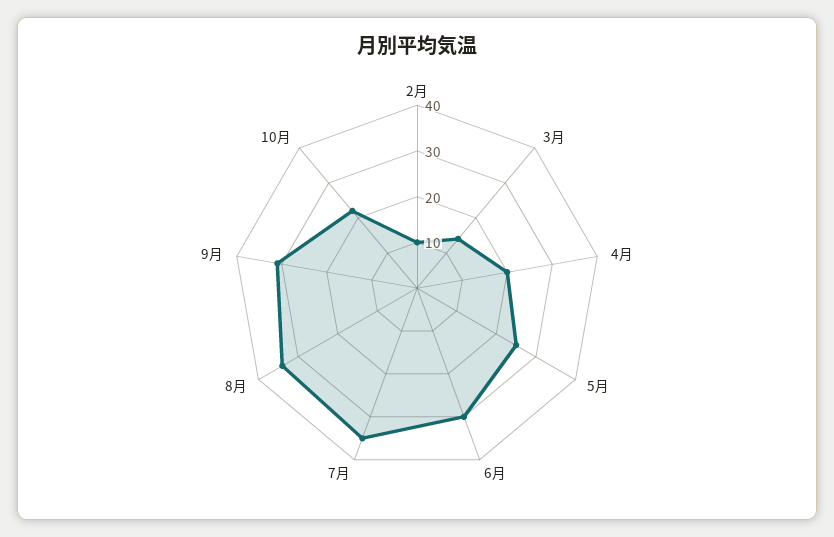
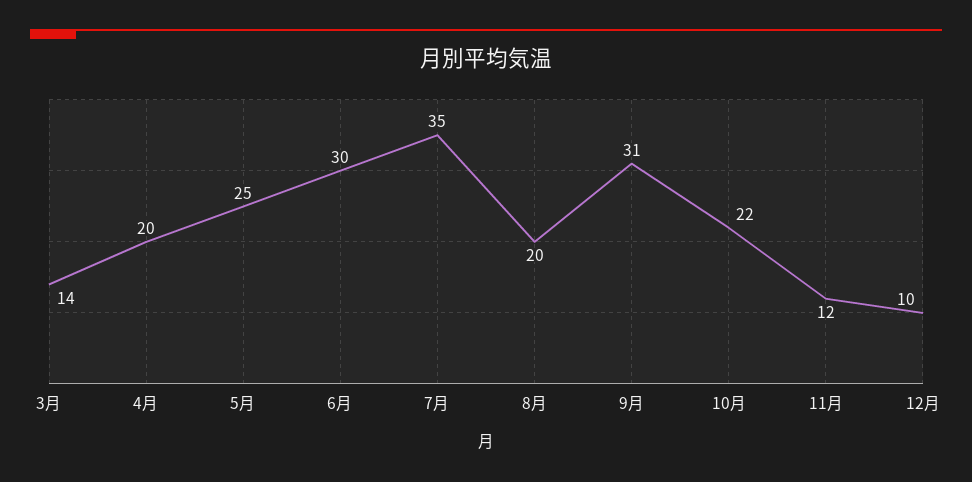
2月: 10 -> none
8月: 35 -> 20
11月: none -> 12
12月: none -> 10

